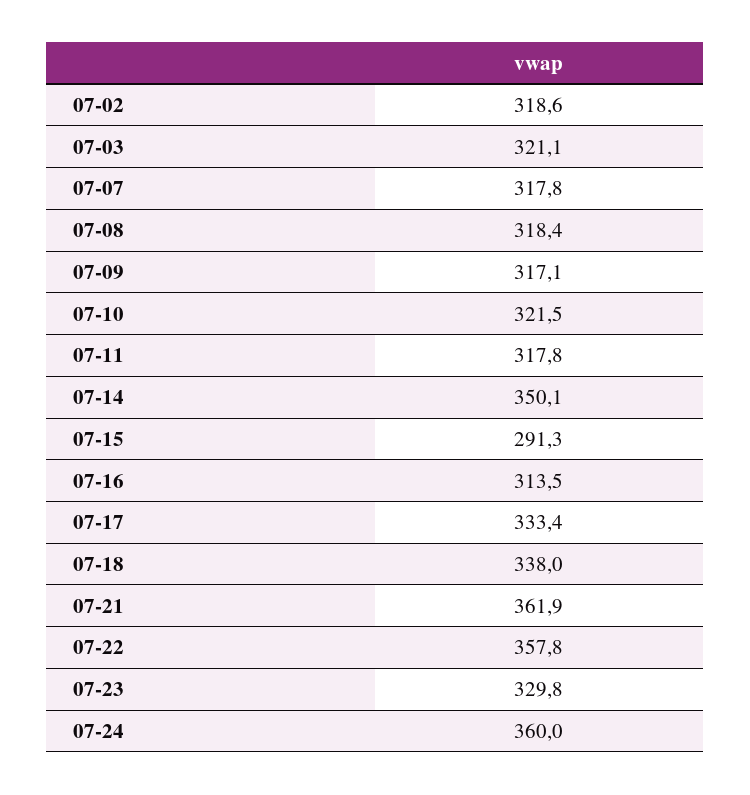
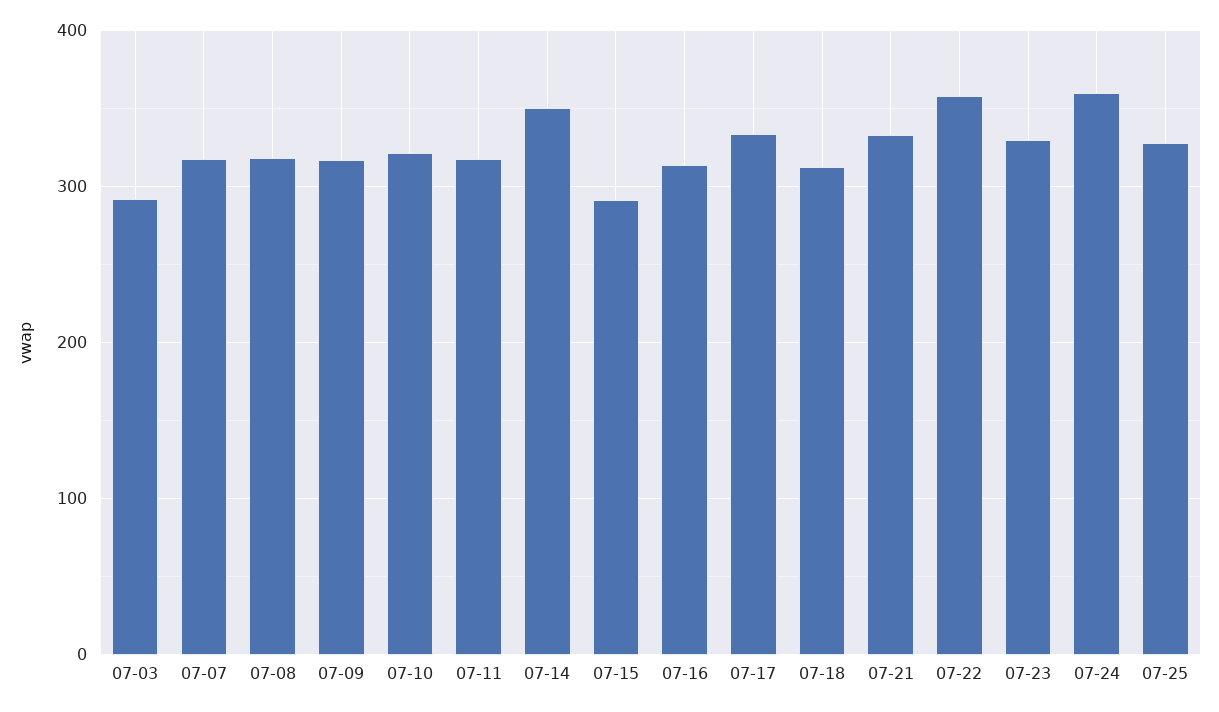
07-02: 318.6 -> none
07-03: 321.1 -> 290
07-18: 338 -> 310
07-21: 361.9 -> 330
07-25: none -> 330

